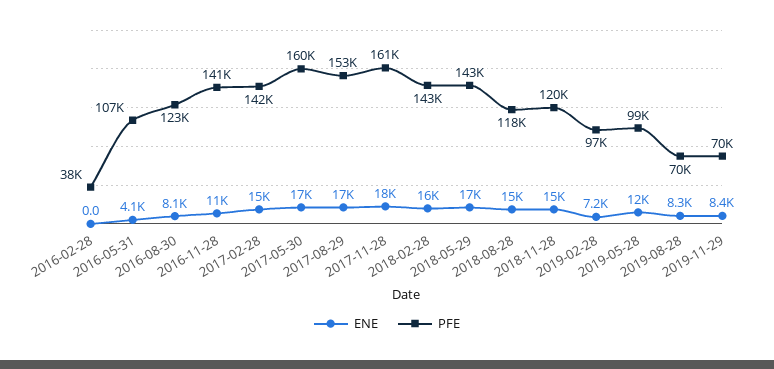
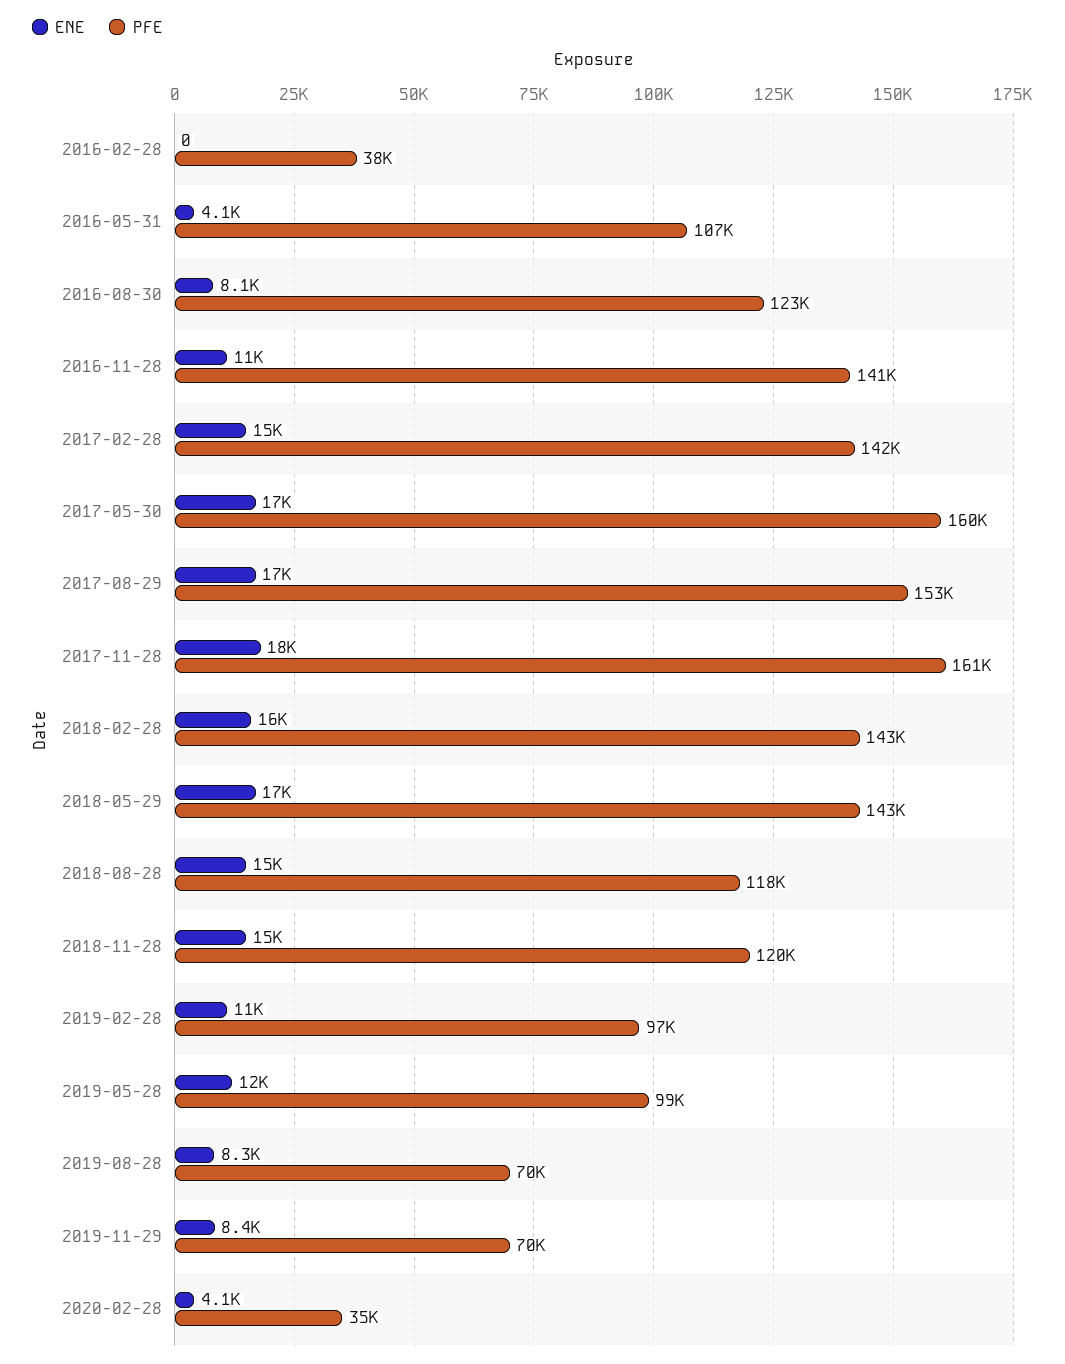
ENE, 2019-02-28: 7200 -> 11000
ENE, 2020-02-28: none -> 4100
PFE, 2020-02-28: none -> 35000

